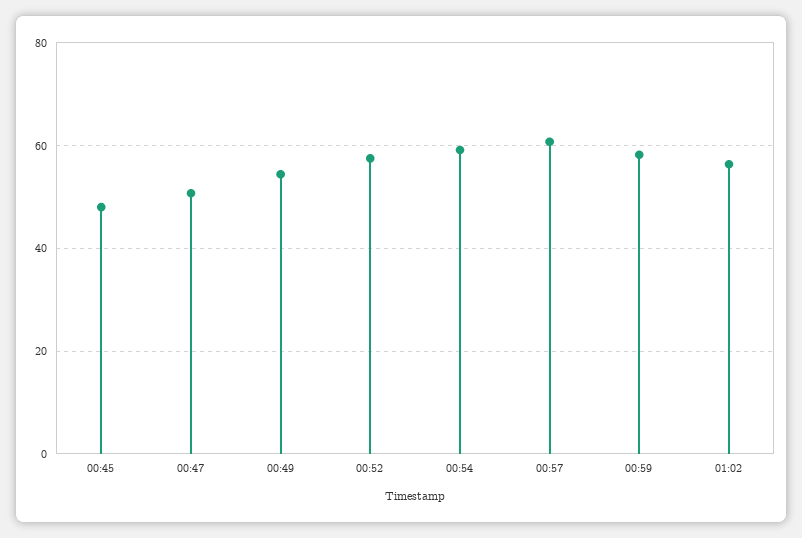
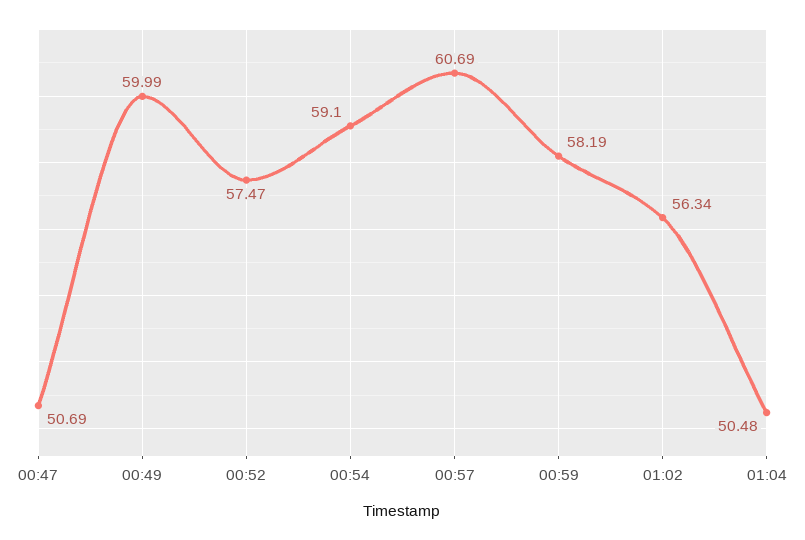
00:45: 48 -> none
00:49: 54 -> 59.99
01:04: none -> 50.48

